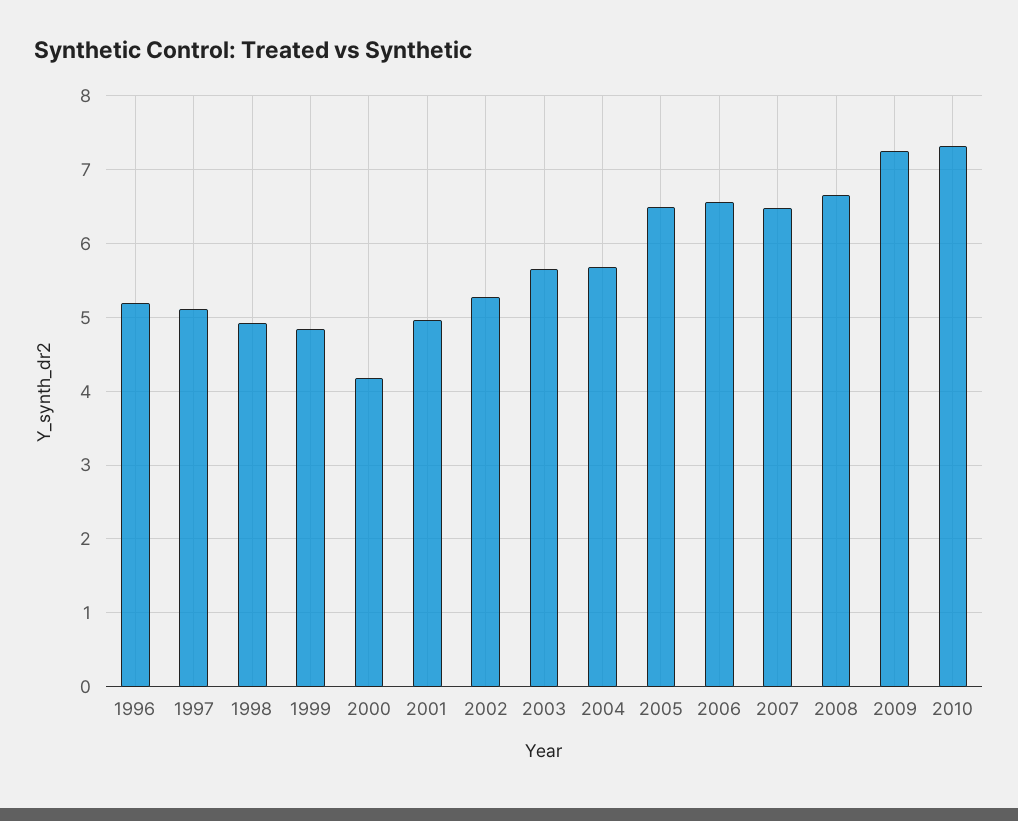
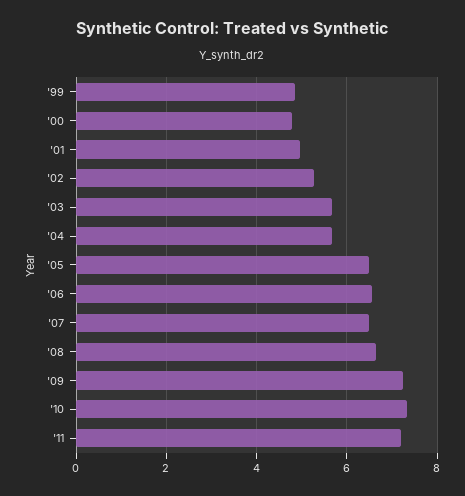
1996: 5.2 -> none
1997: 5.1 -> none
1998: 4.9 -> none
2000: 4.2 -> 4.8
'11: none -> 7.2

